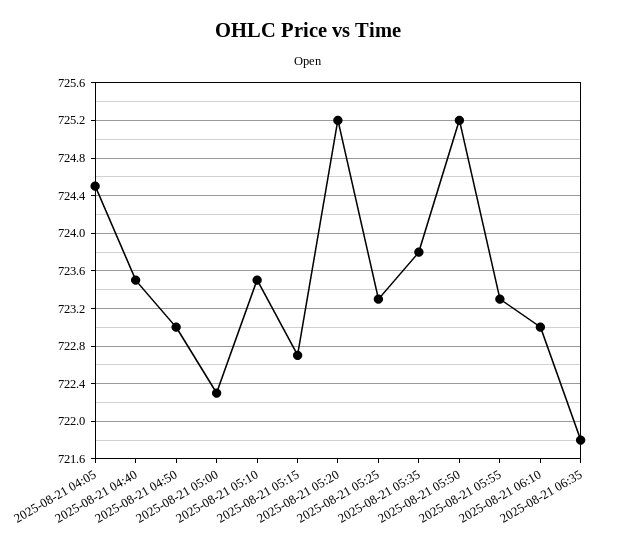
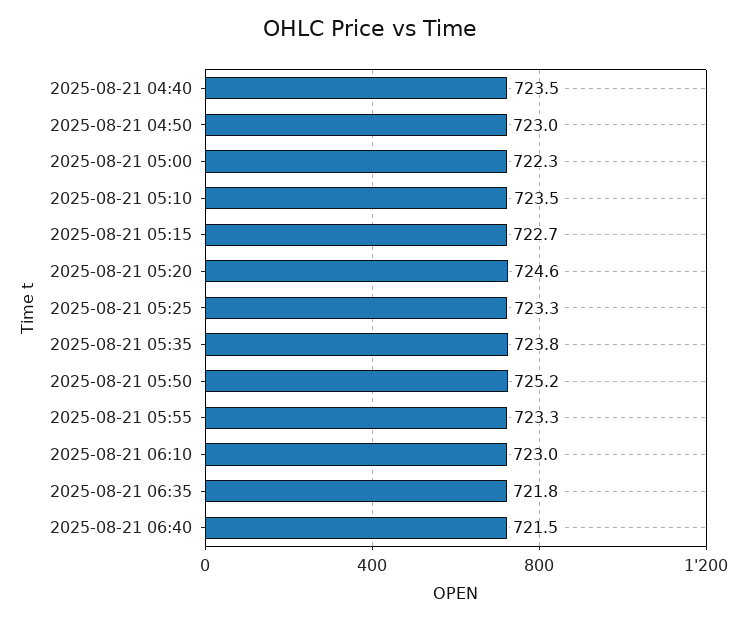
2025-08-21 04:05: 724.5 -> none
2025-08-21 05:20: 725.2 -> 724.6
2025-08-21 06:40: none -> 721.5

